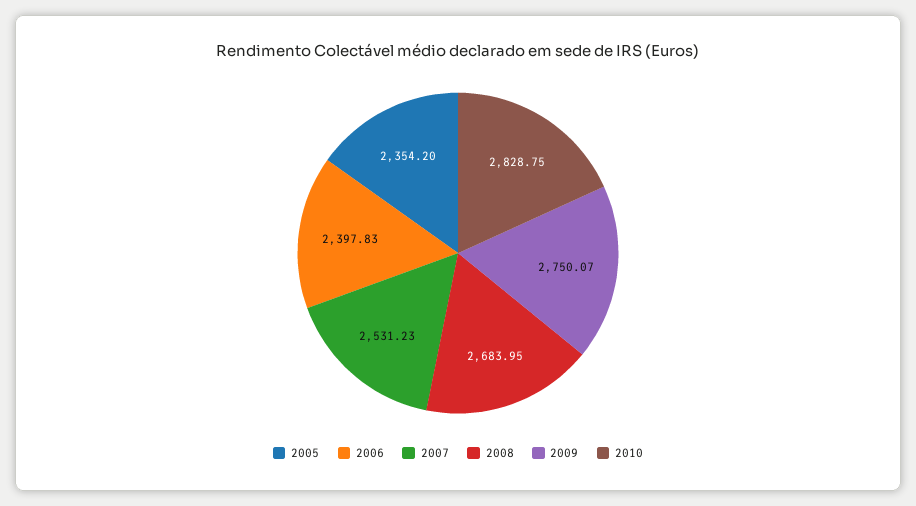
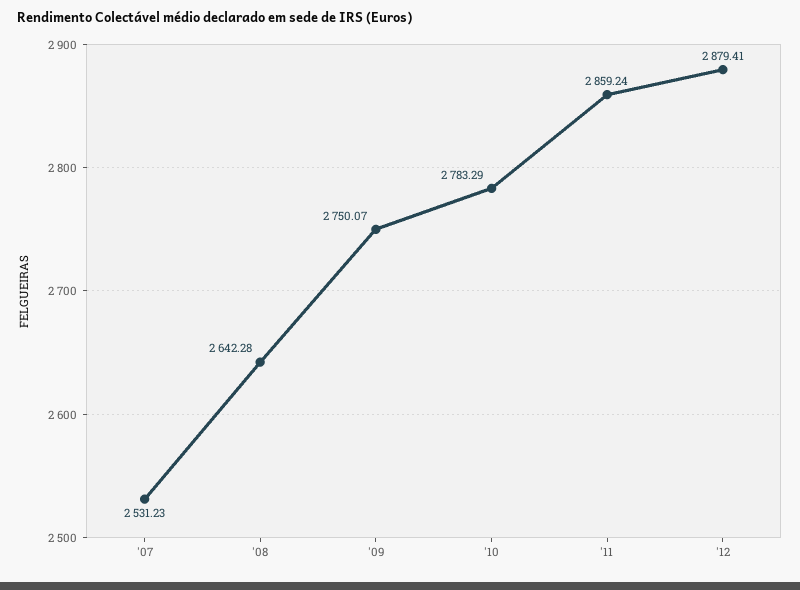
2005: 2354.2 -> none
2006: 2397.83 -> none
2008: 2683.95 -> 2642.28
2010: 2828.75 -> 2783.29
'11: none -> 2859.24
'12: none -> 2879.41

